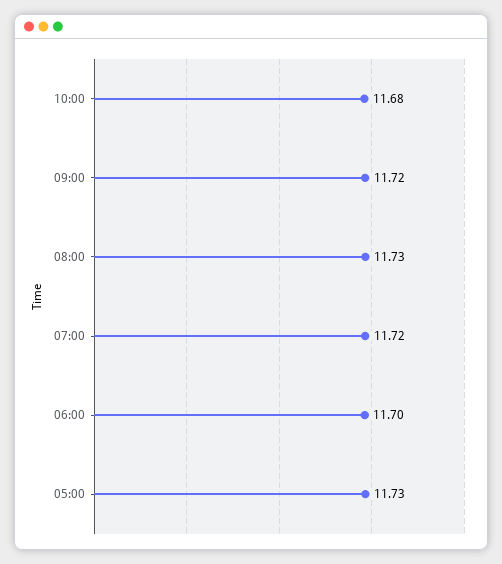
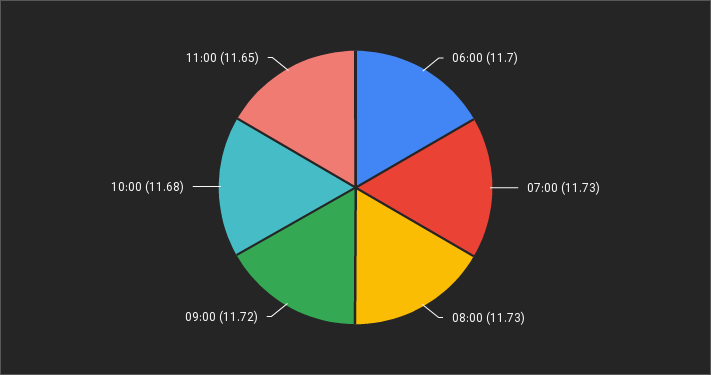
07:00: 11.72 -> 11.73
05:00: 11.73 -> none
11:00: none -> 11.65

